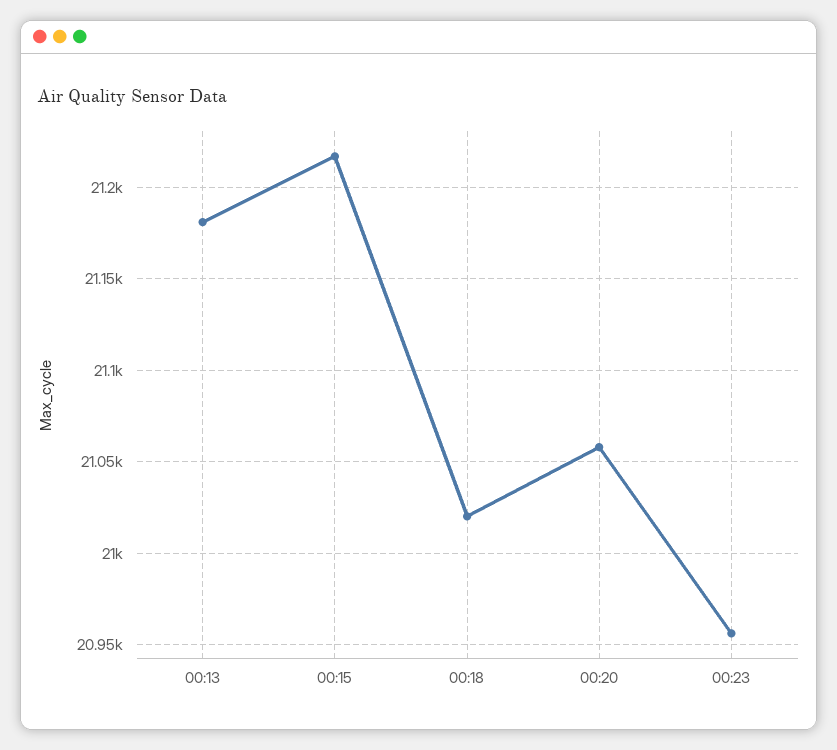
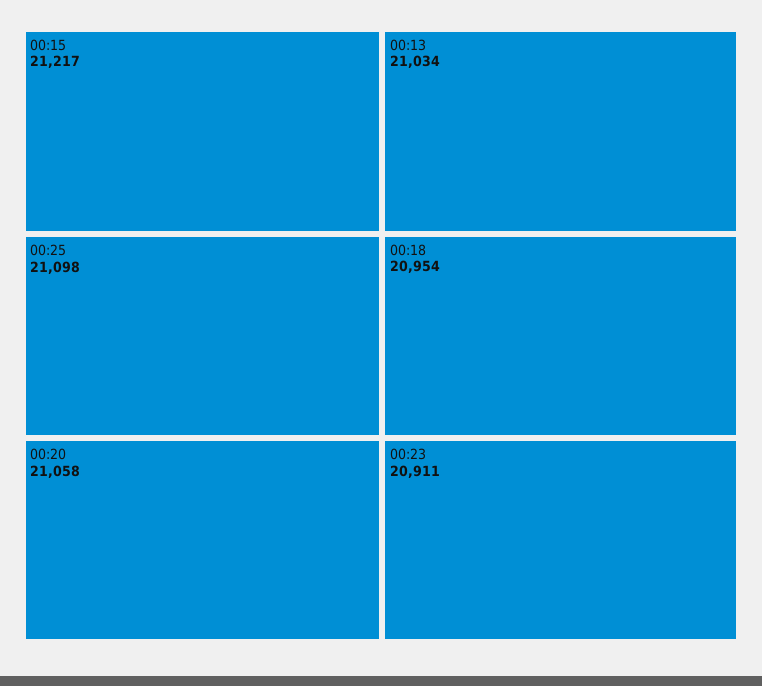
00:13: 21180 -> 21034
00:18: 21020 -> 20954
00:23: 20955 -> 20911
00:25: none -> 21098

